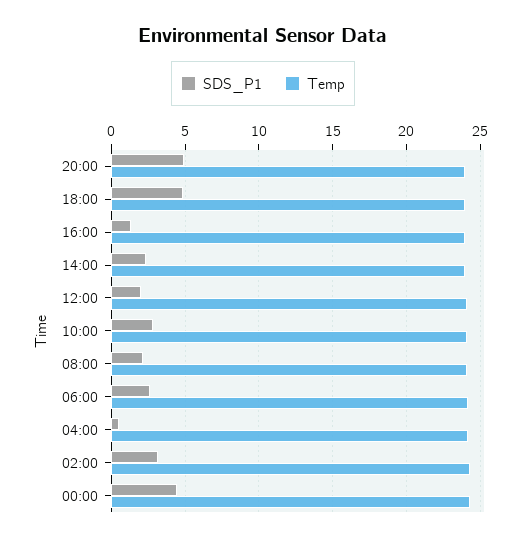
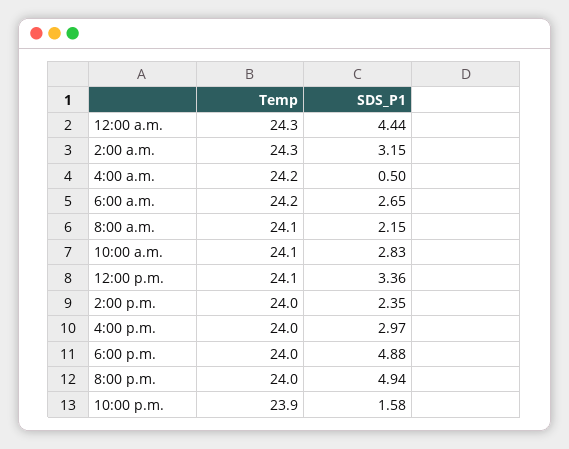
SDS_P1, 16:00: 1.5 -> 2.97
SDS_P1, 12:00: 2 -> 3.36
Temp, 10:00 p.m.: none -> 23.9
SDS_P1, 10:00 p.m.: none -> 1.58

